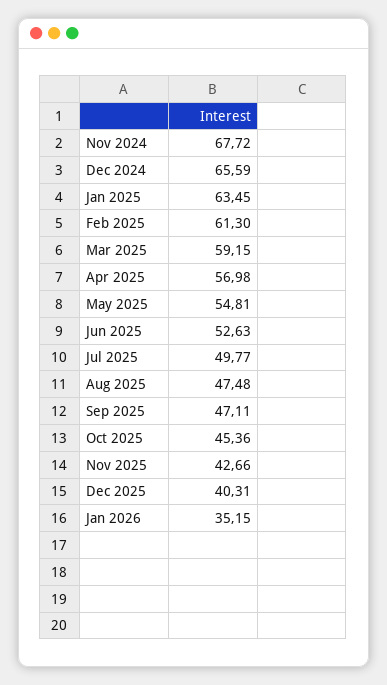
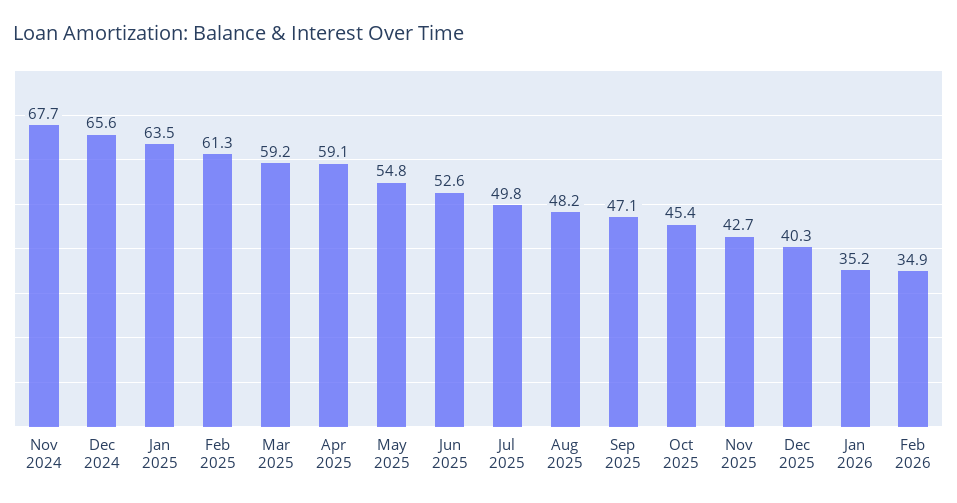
Apr 2025: 56.98 -> 59.1
Aug 2025: 47.48 -> 48.2
Feb 2026: none -> 34.9

